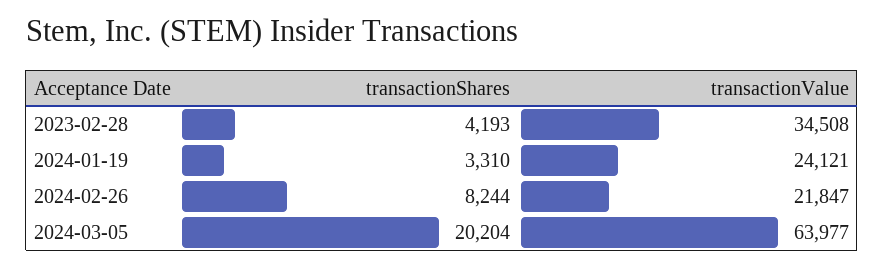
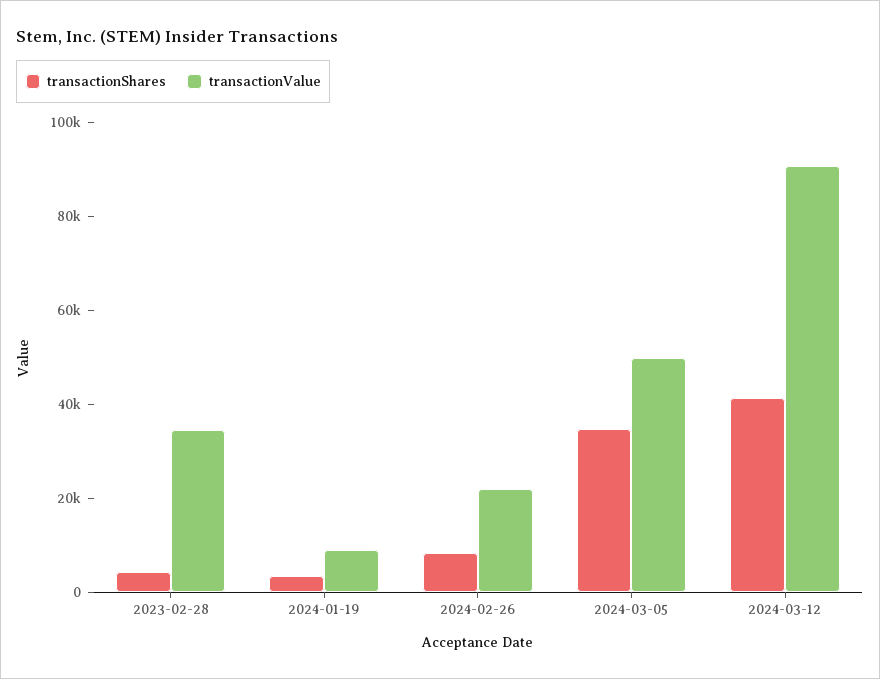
transactionValue, 2024-01-19: 24121 -> 10000
transactionShares, 2024-03-05: 20204 -> 35000
transactionValue, 2024-03-05: 63977 -> 50000
transactionShares, 2024-03-12: none -> 40000
transactionValue, 2024-03-12: none -> 90000

